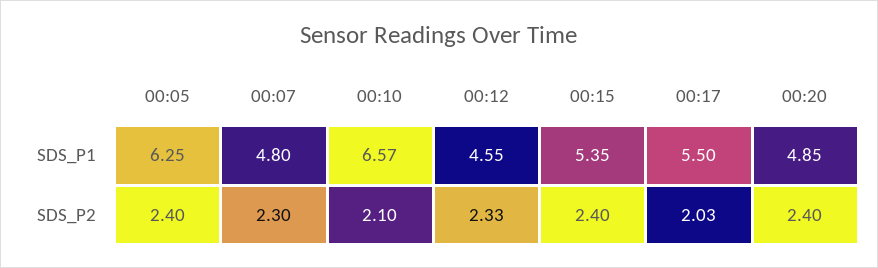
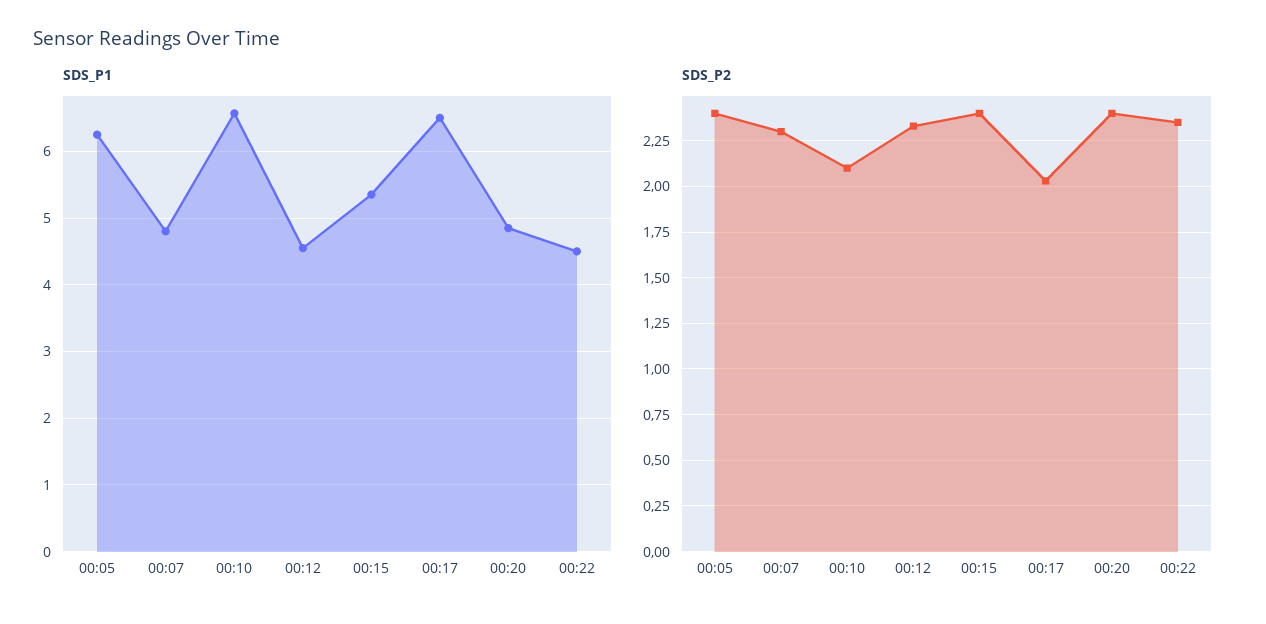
SDS_P1, 00:17: 5.5 -> 6.5
SDS_P1, 00:22: none -> 4.5
SDS_P2, 00:22: none -> 2.35

